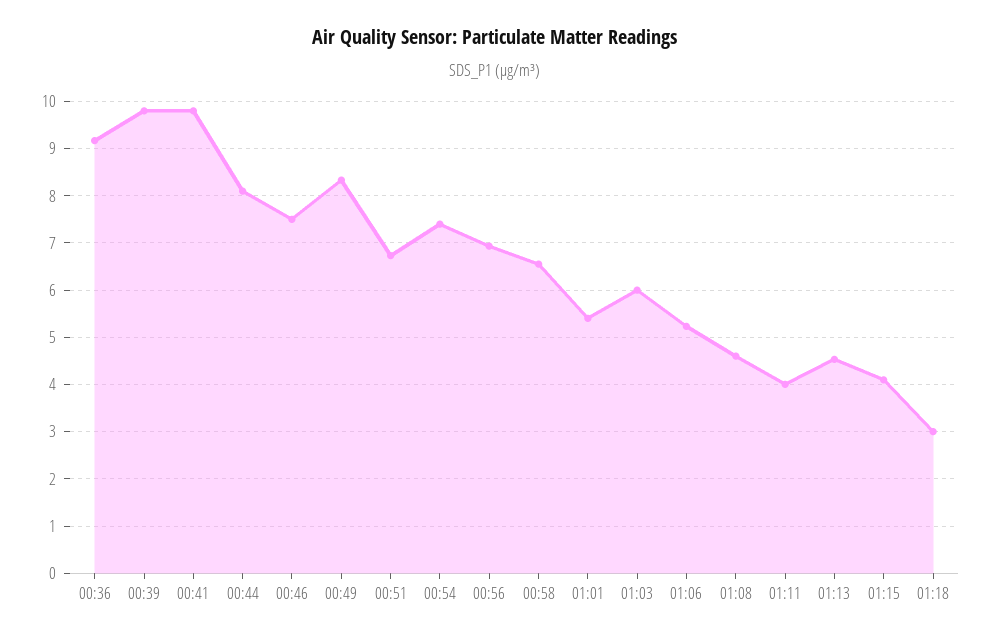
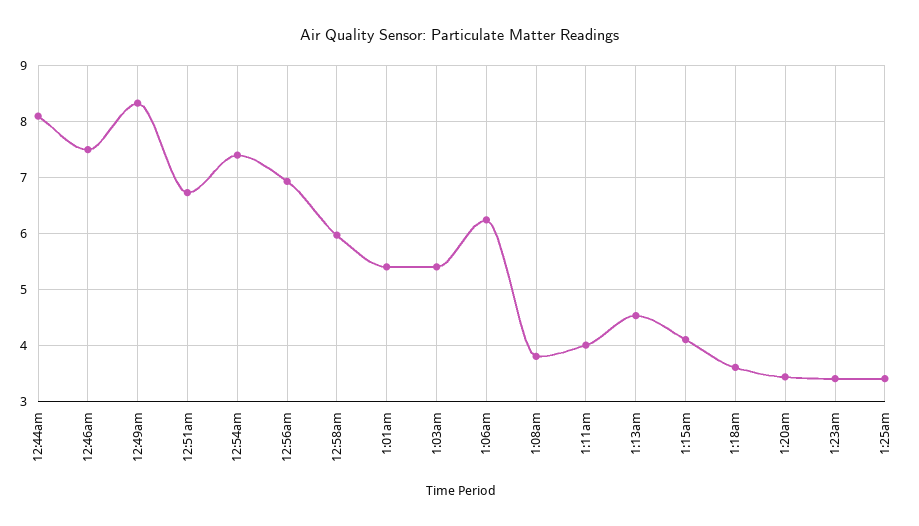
00:36: 9.2 -> none
00:39: 9.8 -> none
00:41: 9.8 -> none
00:58: 6.6 -> 6
01:03: 6 -> 5.4
01:06: 5.2 -> 6.2
01:08: 4.6 -> 3.8
01:18: 3 -> 3.6
1:20am: none -> 3.4
1:23am: none -> 3.4
1:25am: none -> 3.4

